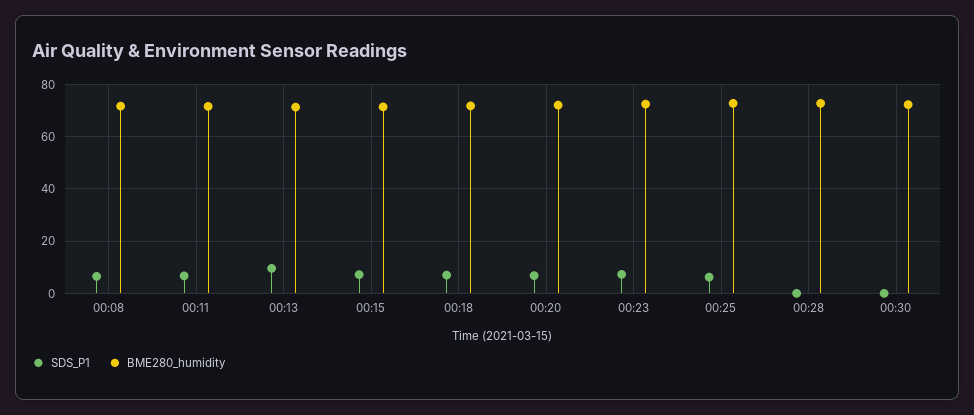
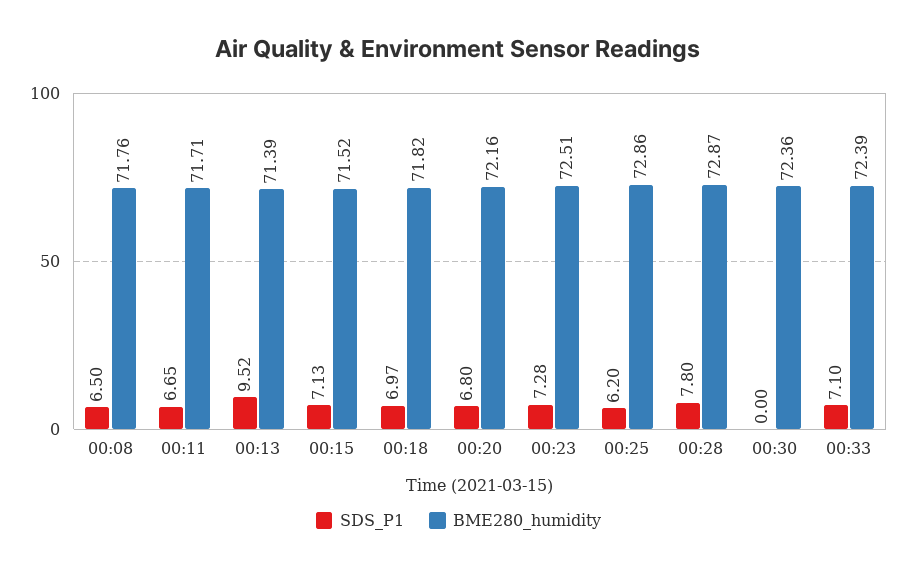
SDS_P1, 00:28: 0 -> 7.8
SDS_P1, 00:33: none -> 7.1
BME280_humidity, 00:33: none -> 72.39

